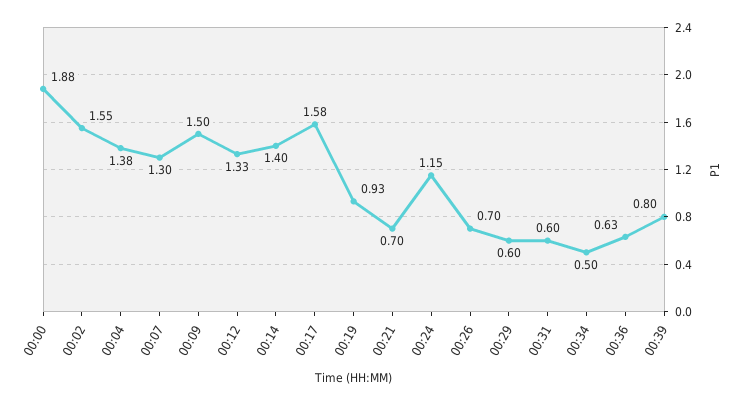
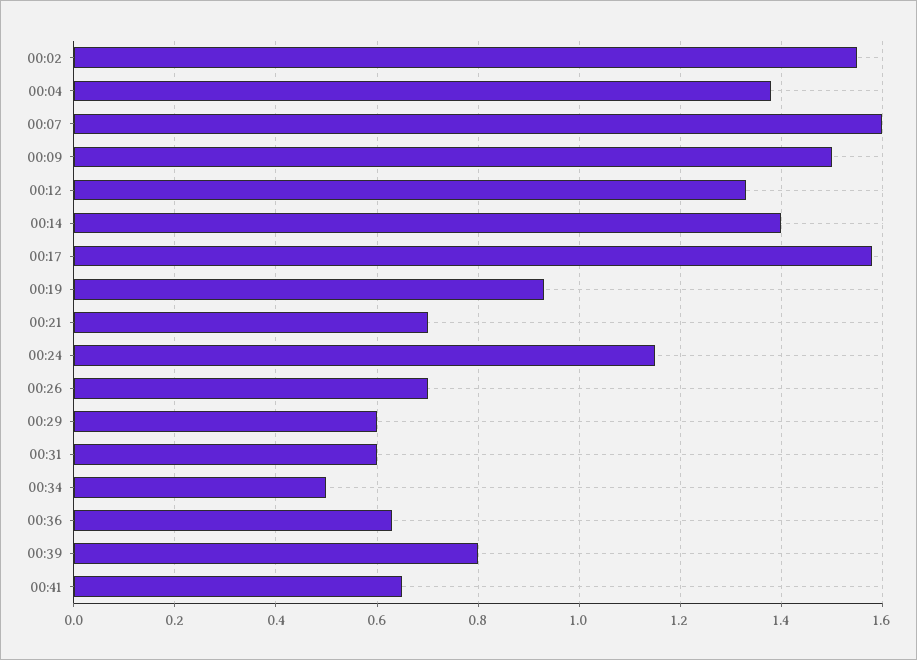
00:00: 1.88 -> none
00:07: 1.3 -> 1.6
00:41: none -> 0.65

